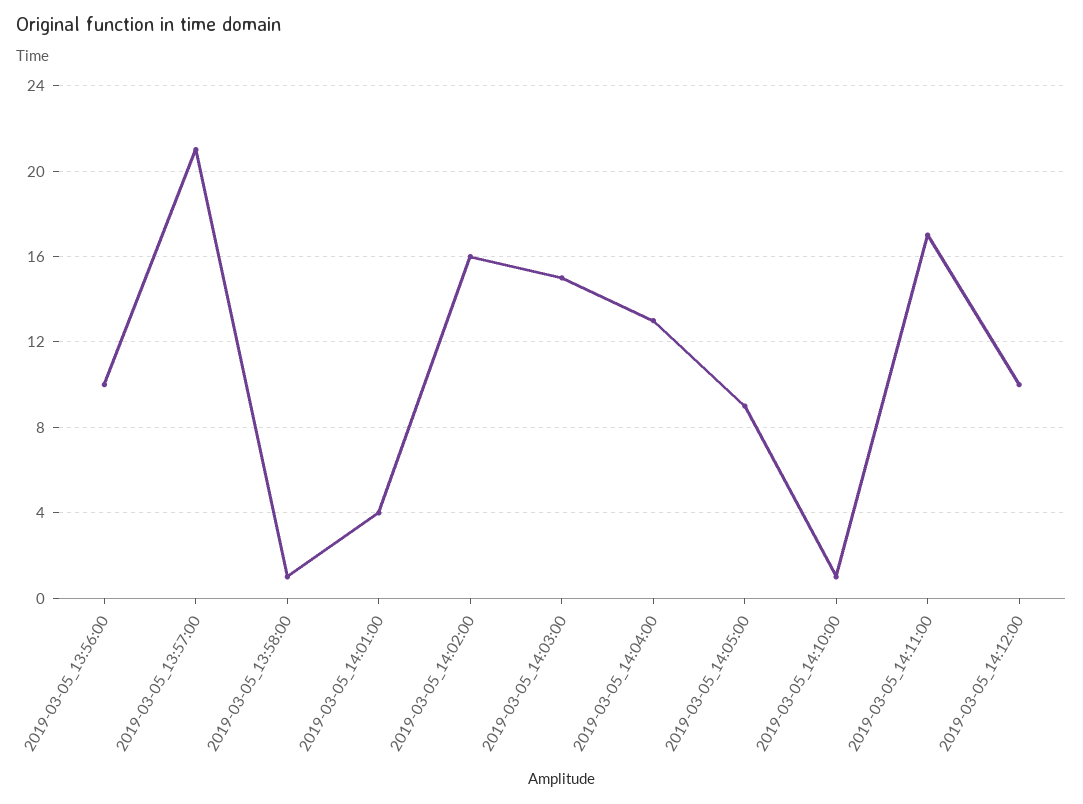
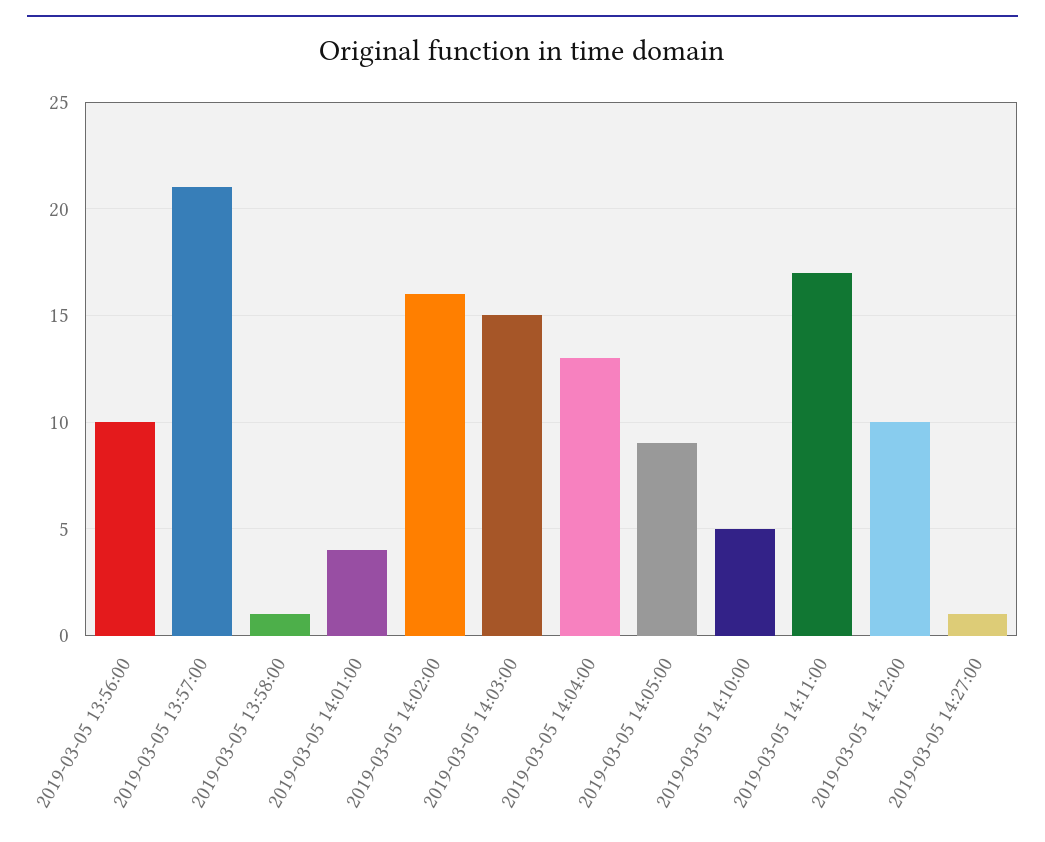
2019-03-05_14:10:00: 1 -> 5
2019-03-05 14:27:00: none -> 1

